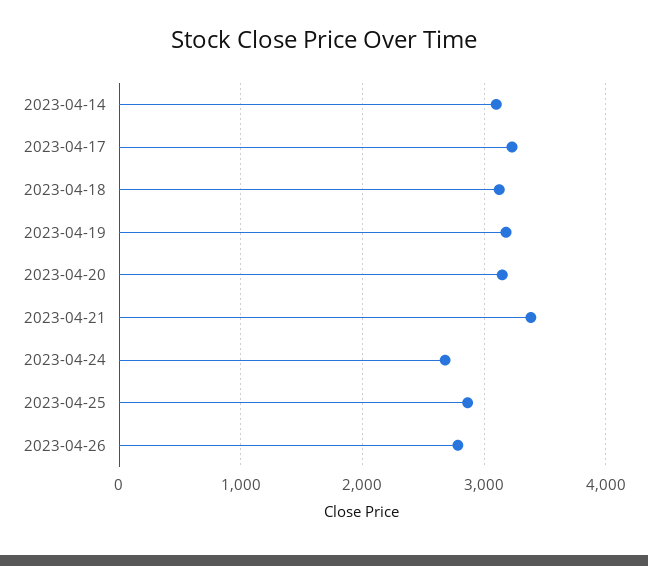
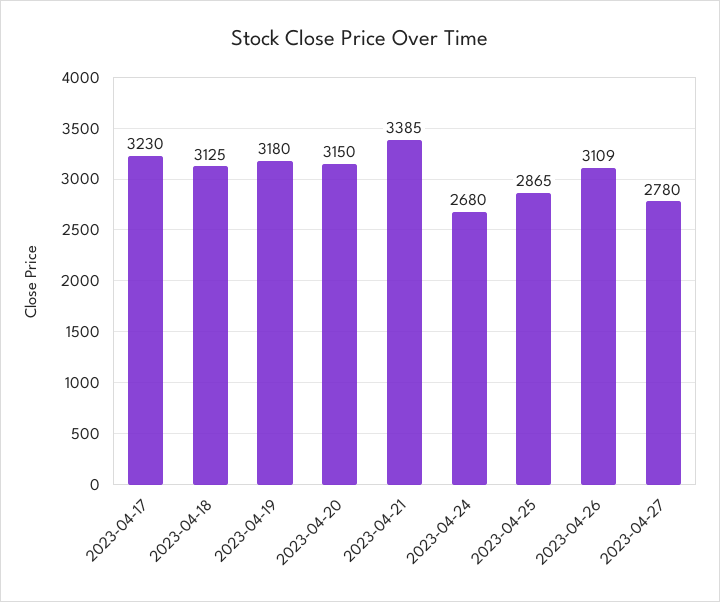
2023-04-14: 3100 -> none
2023-04-26: 2800 -> 3109
2023-04-27: none -> 2780

